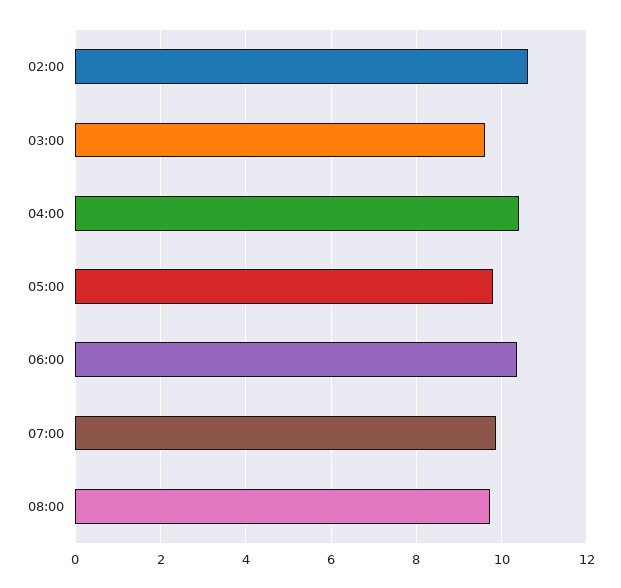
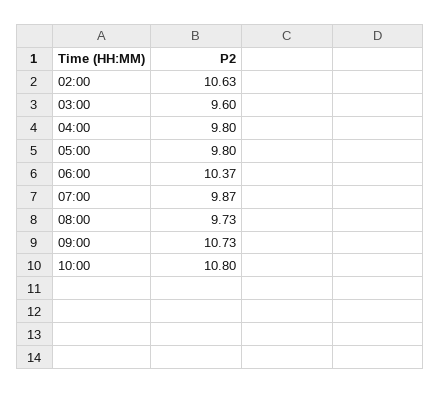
04:00: 10.4 -> 9.8
09:00: none -> 10.73
10:00: none -> 10.8

